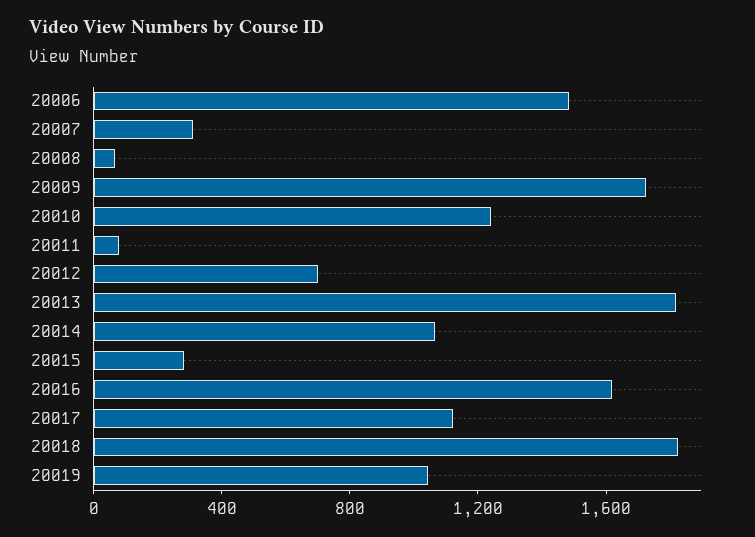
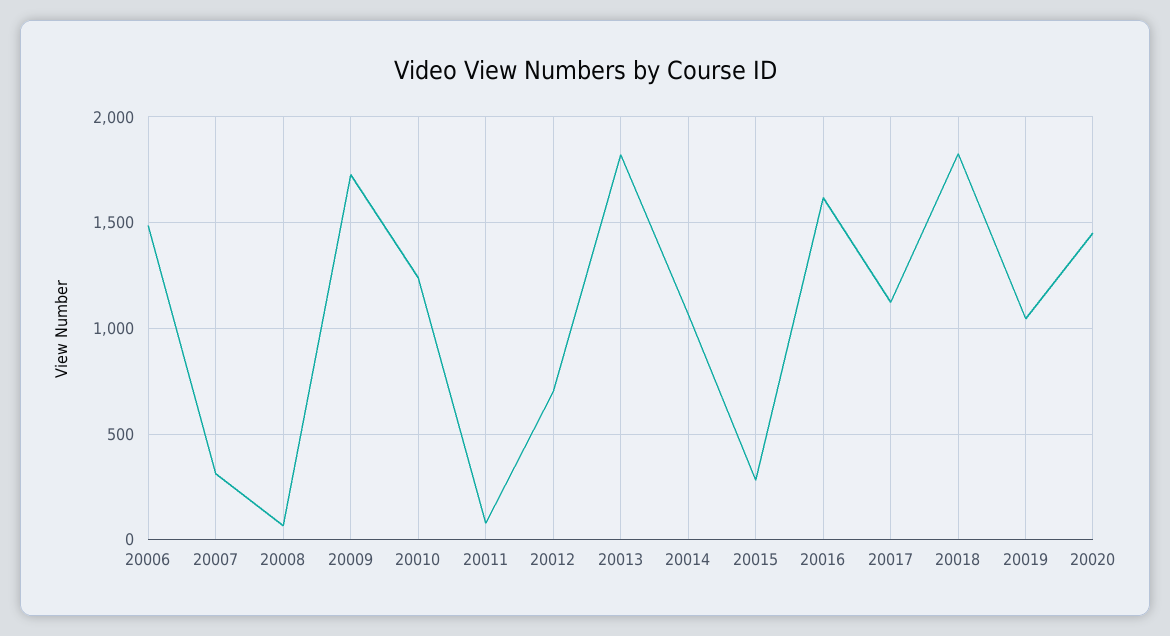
20020: none -> 1450

